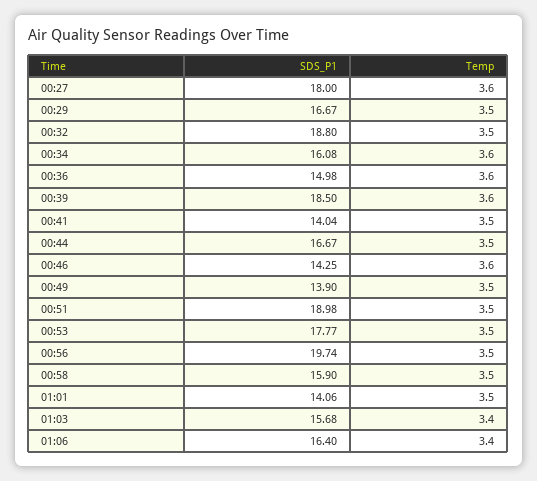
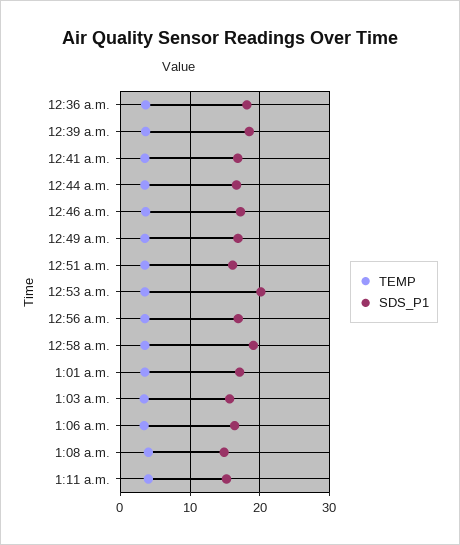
SDS_P1, 00:27: 18 -> none
Temp, 00:27: 3.6 -> none
SDS_P1, 00:29: 16.67 -> none
Temp, 00:29: 3.5 -> none
SDS_P1, 00:32: 18.8 -> none
Temp, 00:32: 3.5 -> none
SDS_P1, 00:34: 16.08 -> none
Temp, 00:34: 3.6 -> none
SDS_P1, 00:36: 14.98 -> 18
SDS_P1, 00:41: 14.04 -> 17
SDS_P1, 00:46: 14.25 -> 17
SDS_P1, 00:49: 13.9 -> 17
SDS_P1, 00:51: 18.98 -> 16
SDS_P1, 00:53: 17.77 -> 20
SDS_P1, 00:56: 19.74 -> 17
SDS_P1, 00:58: 15.9 -> 19
SDS_P1, 01:01: 14.06 -> 17
Temp, 1:08 a.m.: none -> 4
SDS_P1, 1:08 a.m.: none -> 15
Temp, 1:11 a.m.: none -> 4
SDS_P1, 1:11 a.m.: none -> 15

